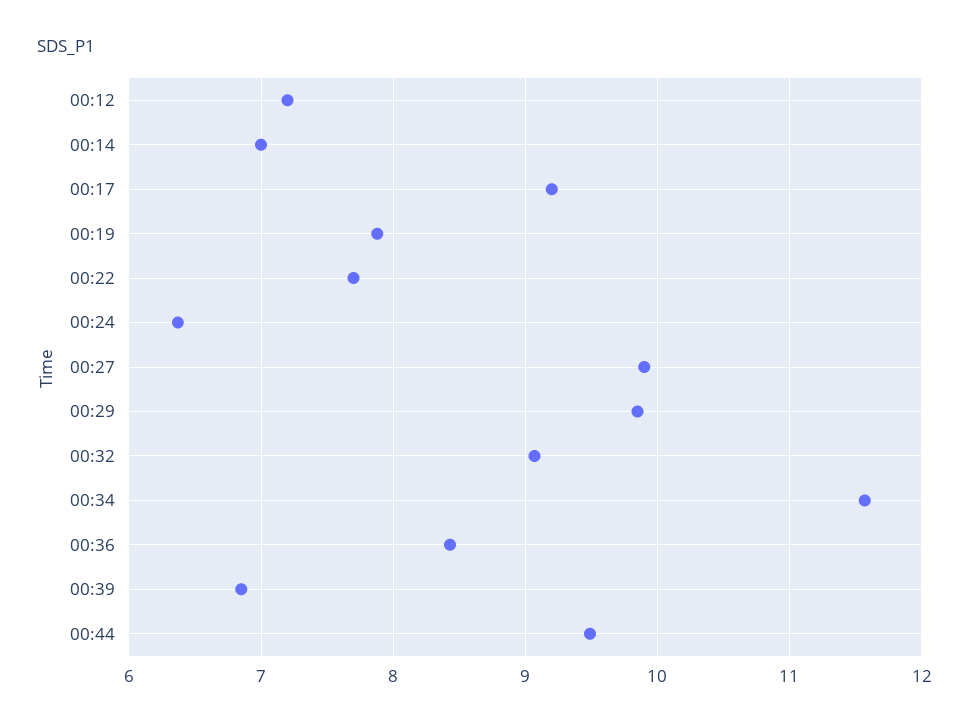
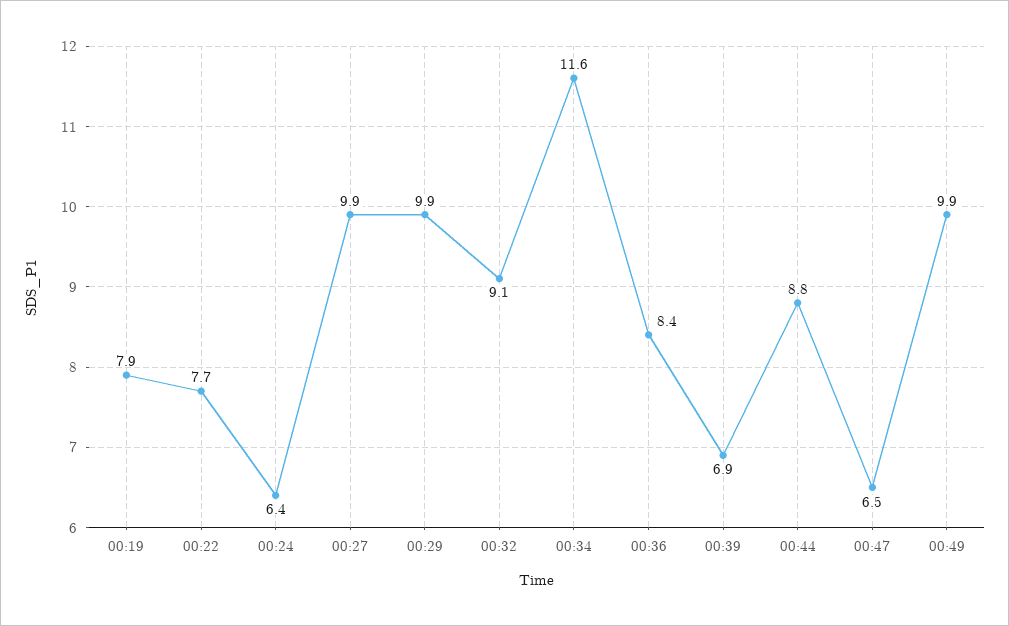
00:12: 7.2 -> none
00:14: 7 -> none
00:17: 9.2 -> none
00:44: 9.5 -> 8.8
00:47: none -> 6.5
00:49: none -> 9.9

